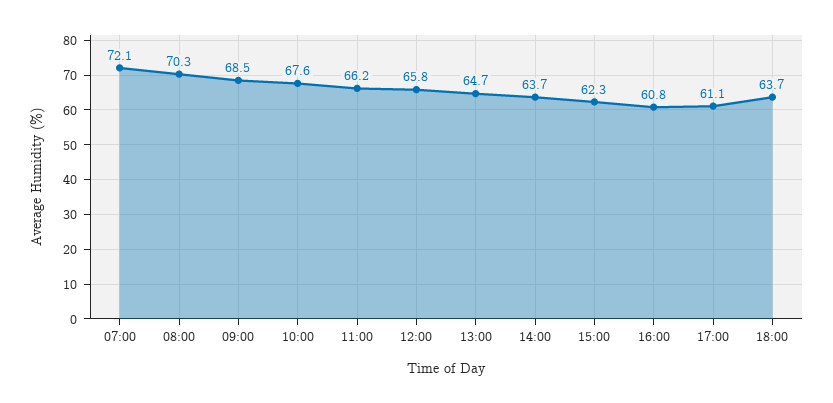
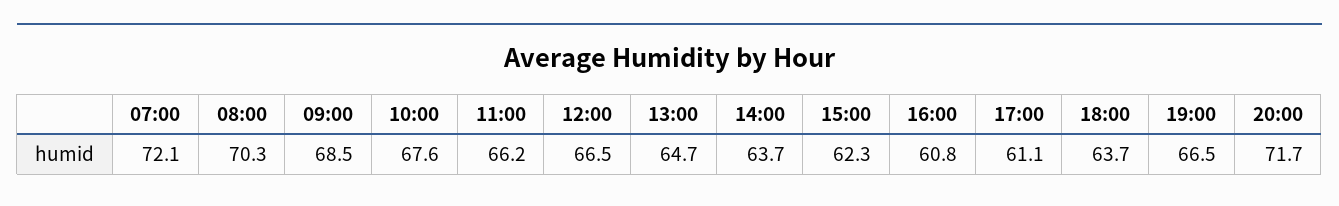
12:00: 65.8 -> 66.5
19:00: none -> 66.5
20:00: none -> 71.7

